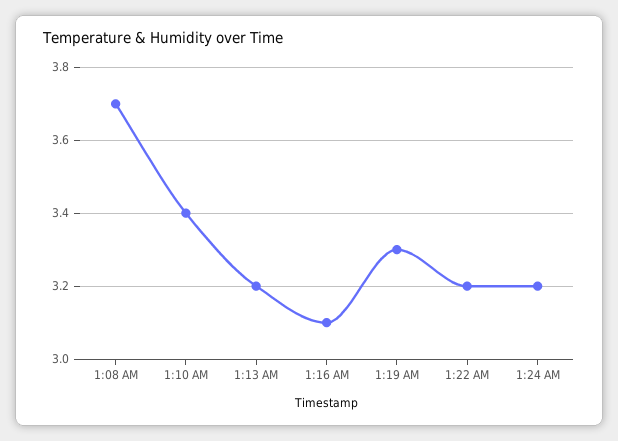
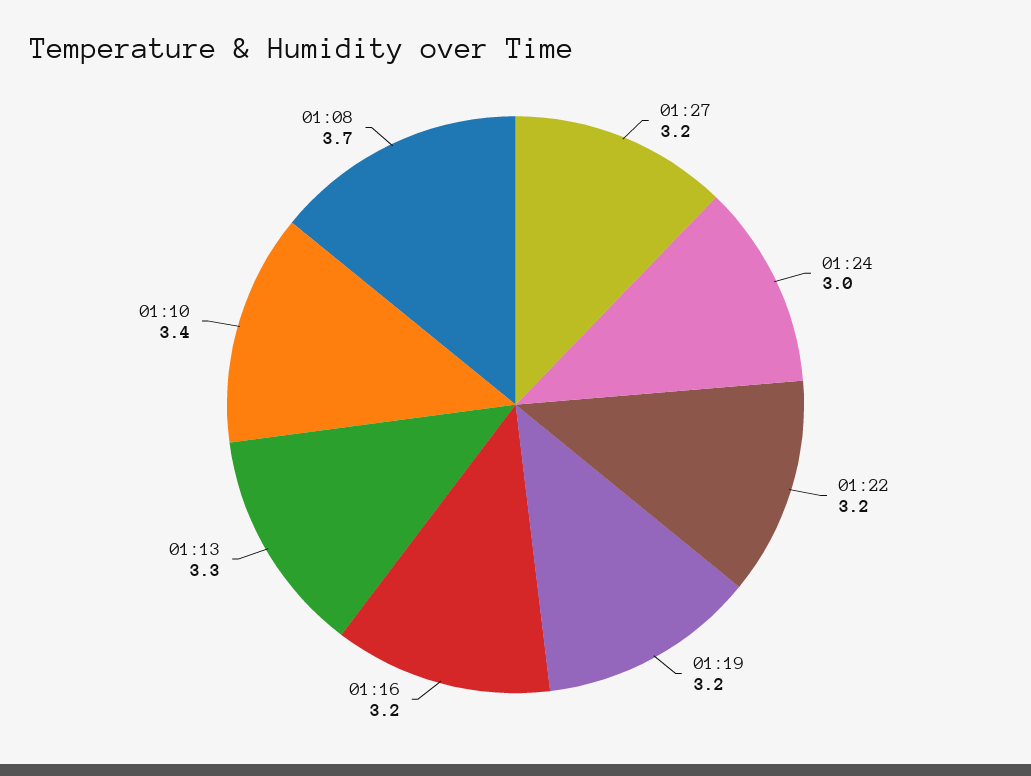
1:13 AM: 3.2 -> 3.3
1:16 AM: 3.1 -> 3.2
1:19 AM: 3.3 -> 3.2
1:24 AM: 3.2 -> 3
01:27: none -> 3.2

